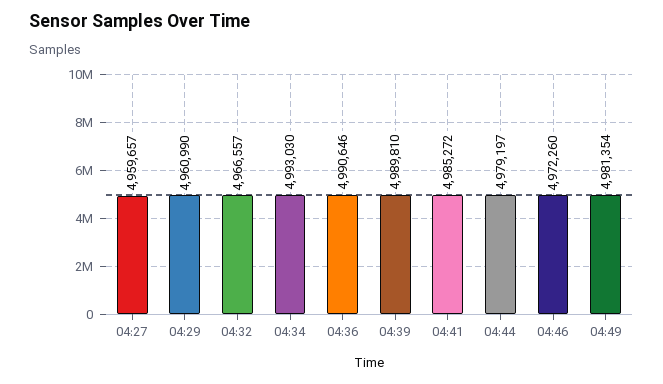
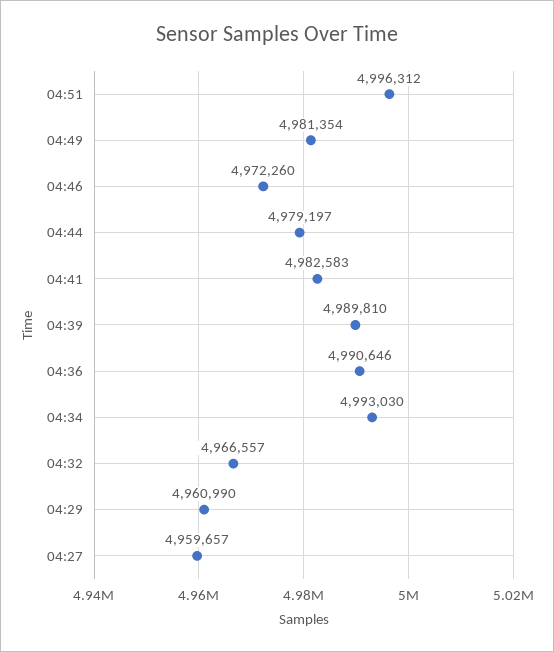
04:41: 4985272 -> 4982583
04:51: none -> 4996312

